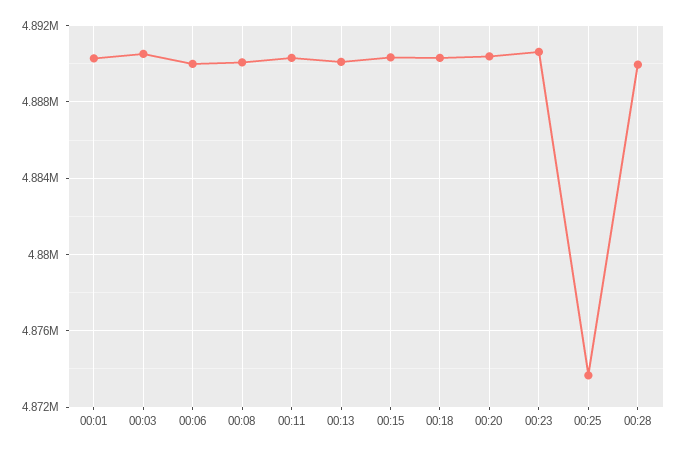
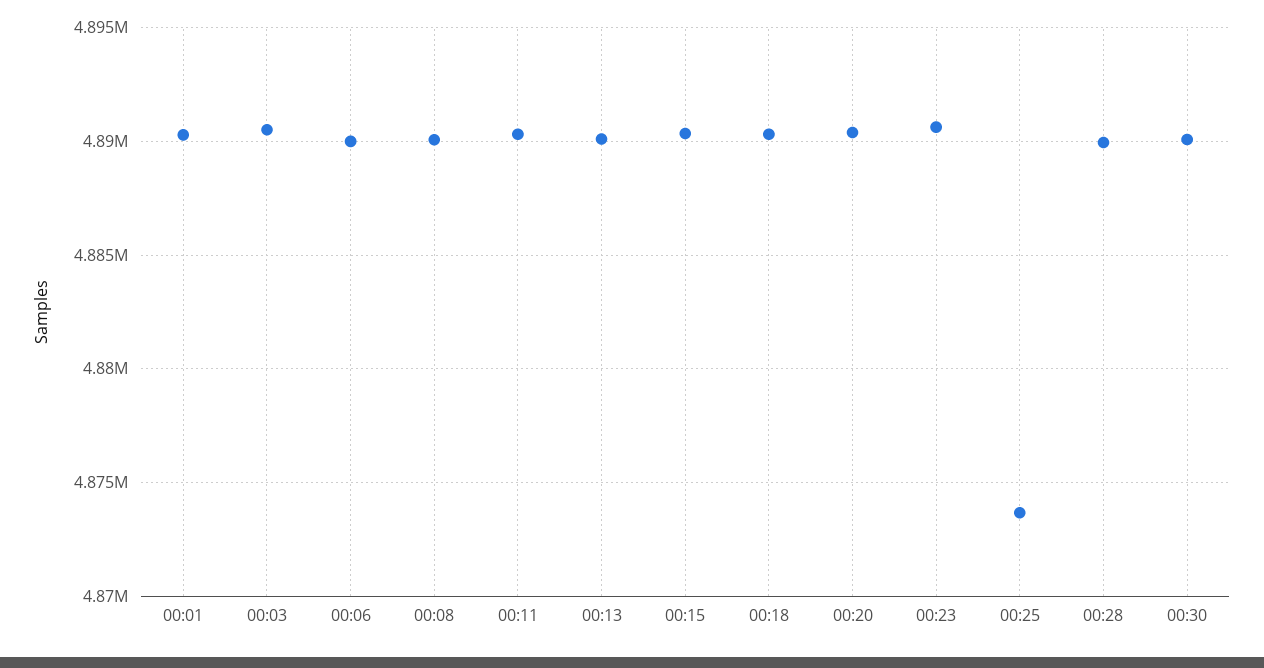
00:30: none -> 4890000

